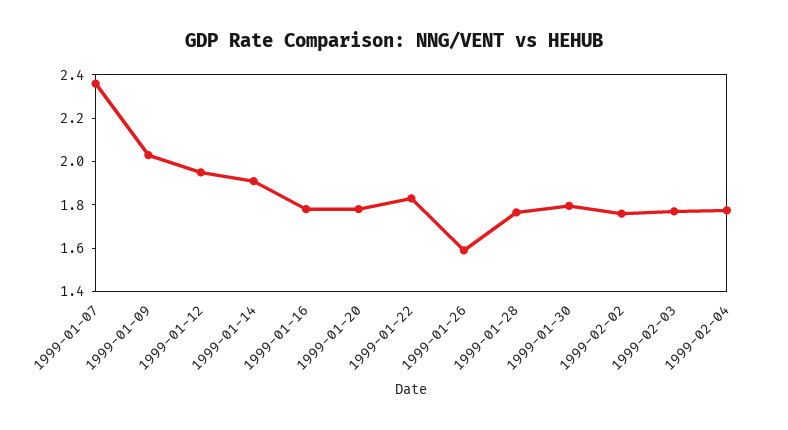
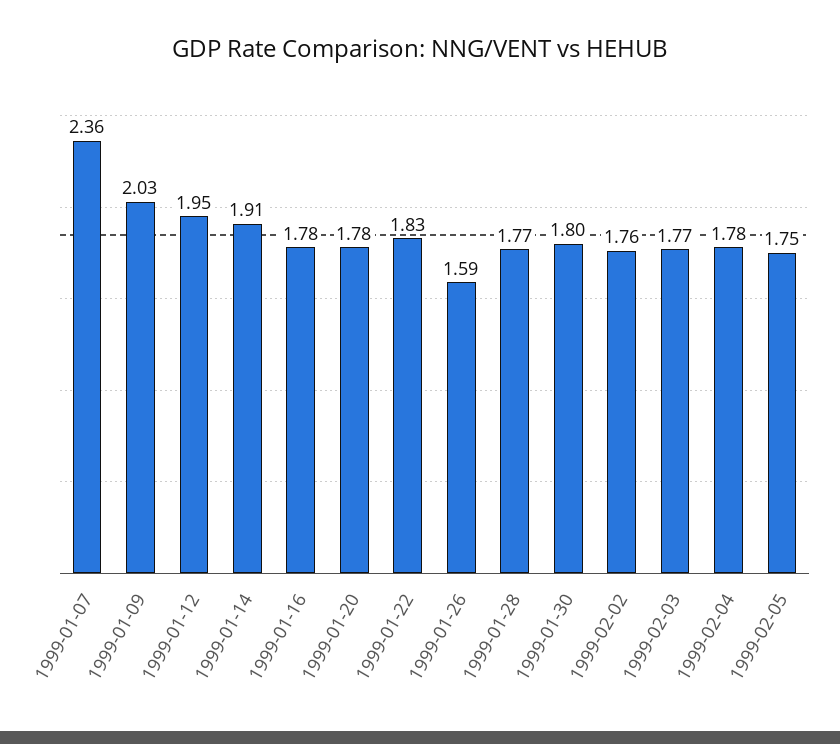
1999-02-05: none -> 1.75

